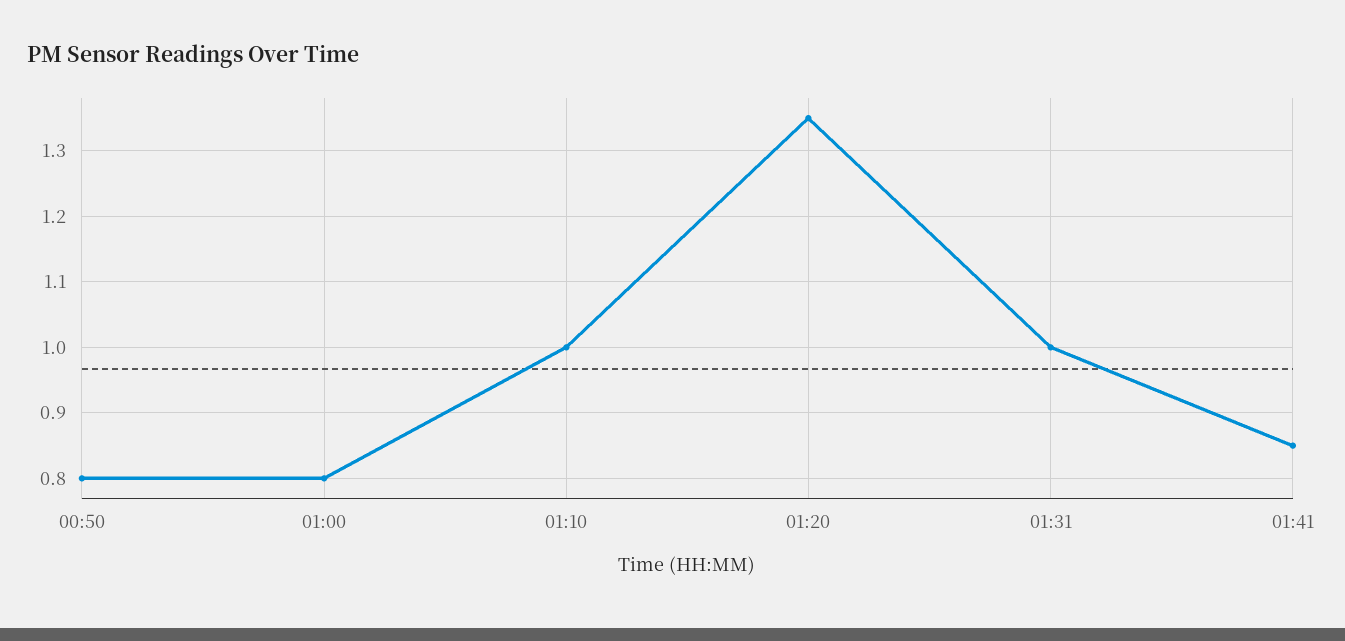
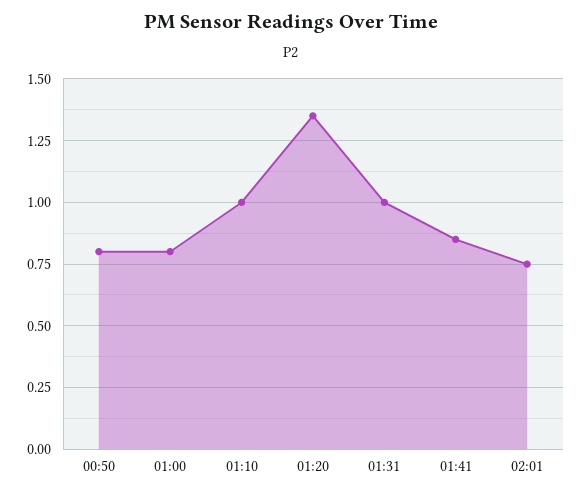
02:01: none -> 0.75

